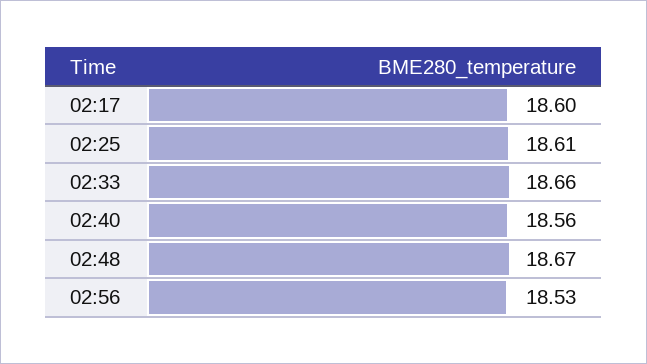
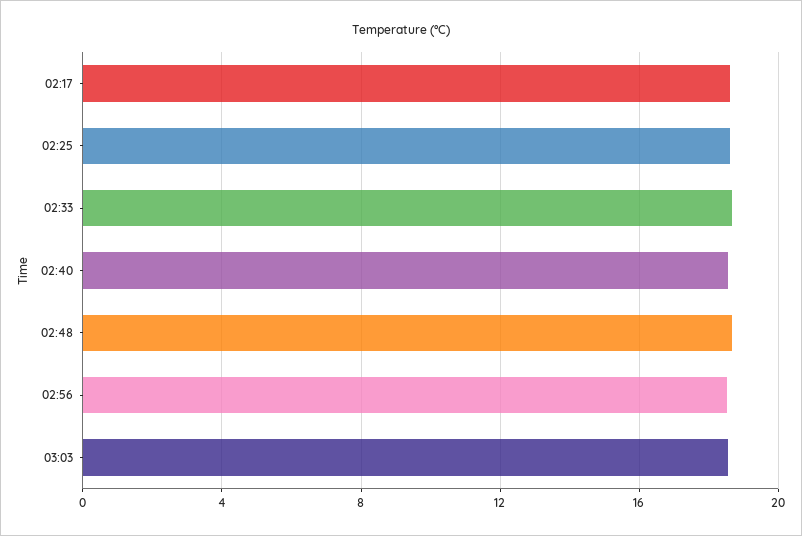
03:03: none -> 18.5

